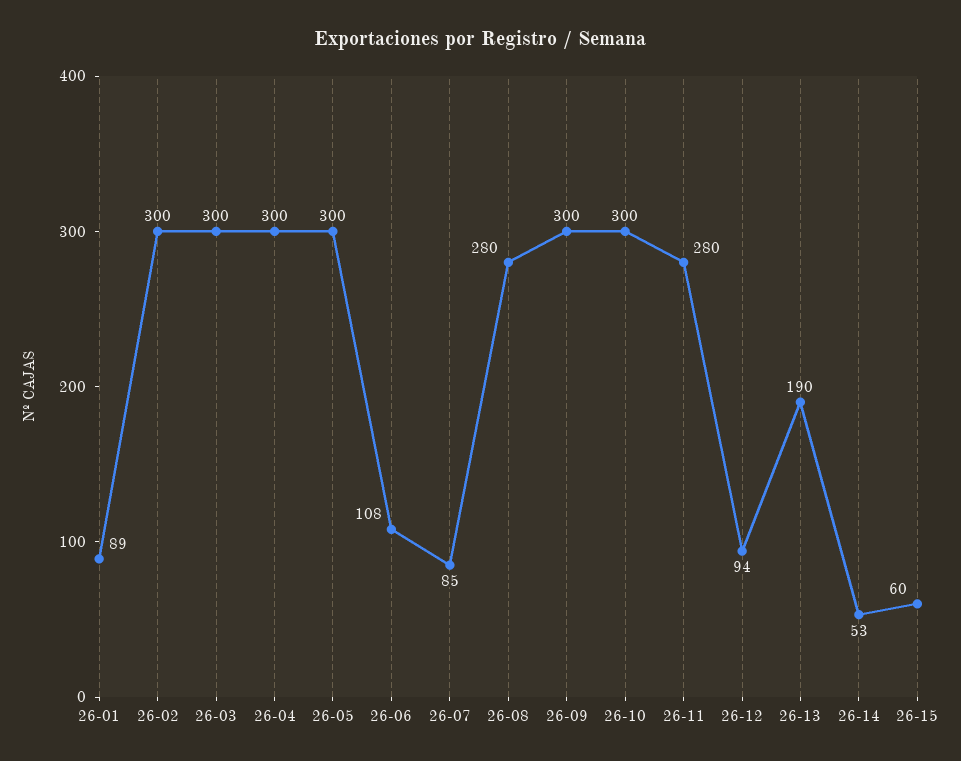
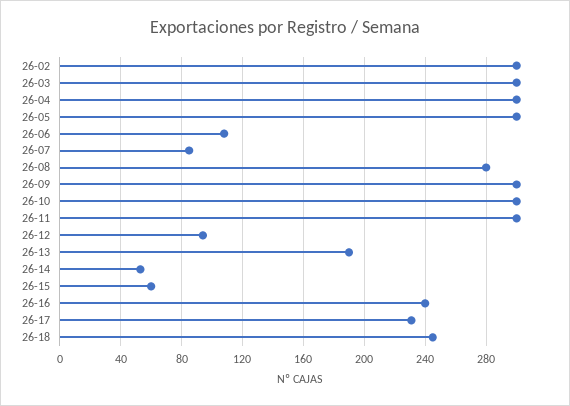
26-01: 89 -> none
26-11: 280 -> 300
26-16: none -> 240
26-17: none -> 230
26-18: none -> 245

